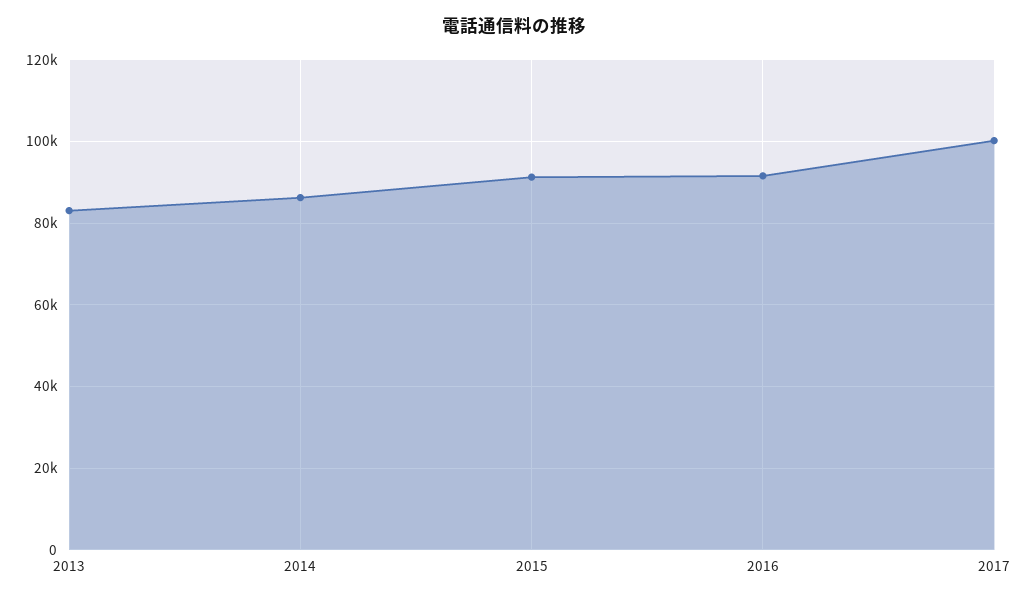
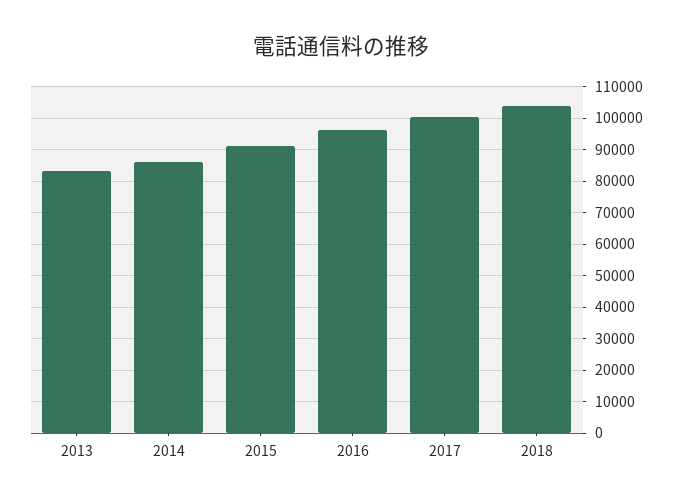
2016: 92000 -> 96000
2018: none -> 104000

